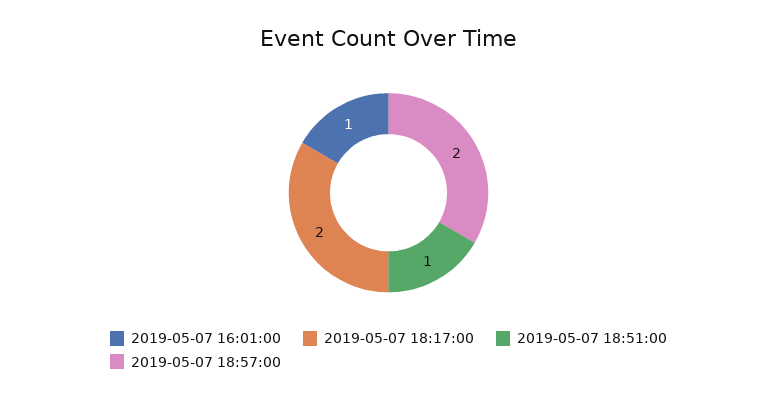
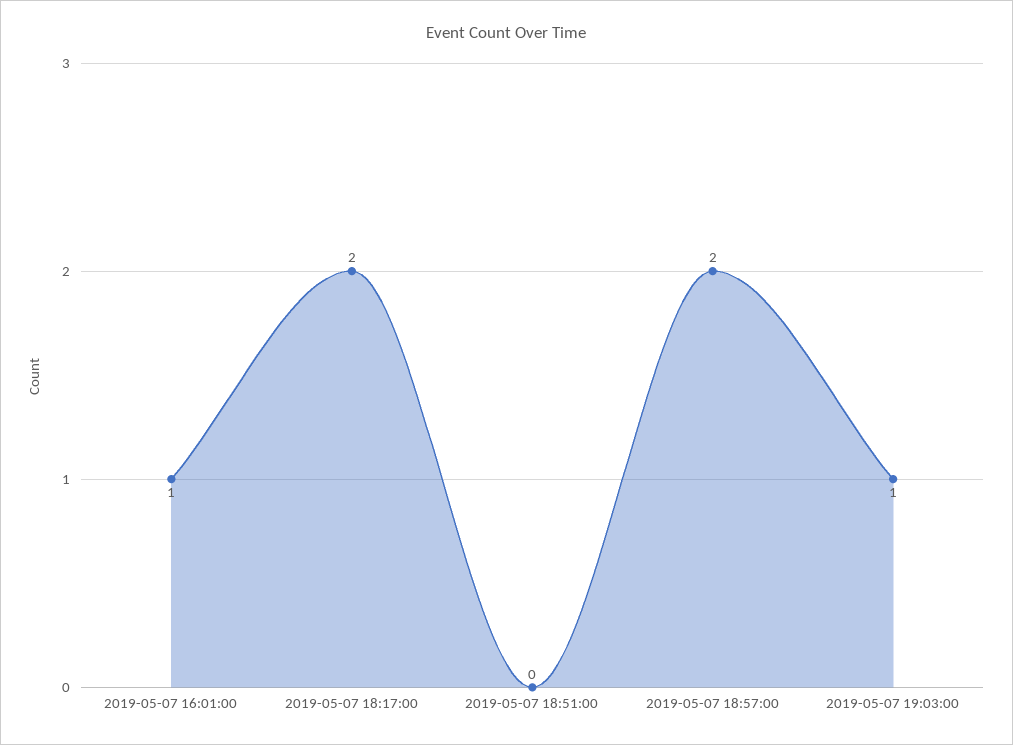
2019-05-07 18:51:00: 1 -> 0
2019-05-07 19:03:00: none -> 1

